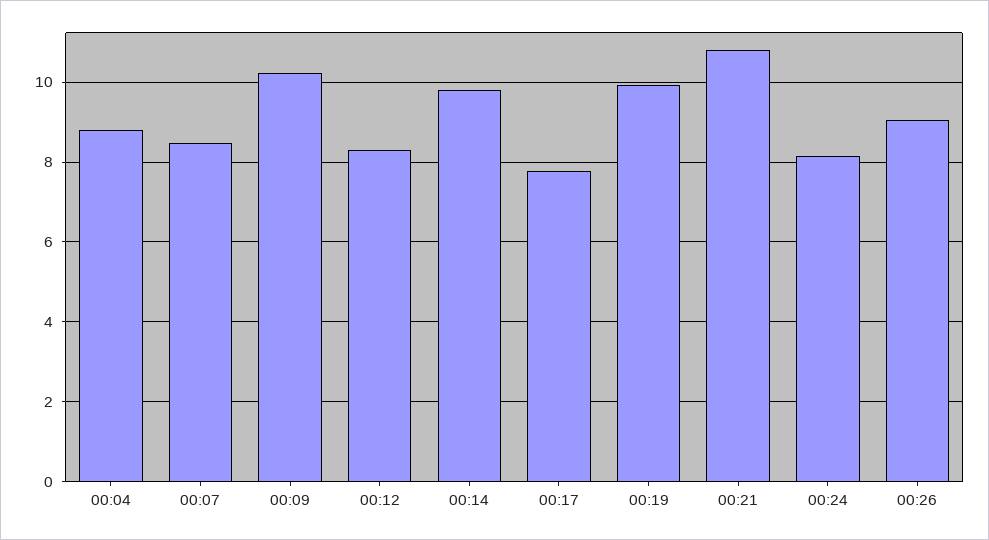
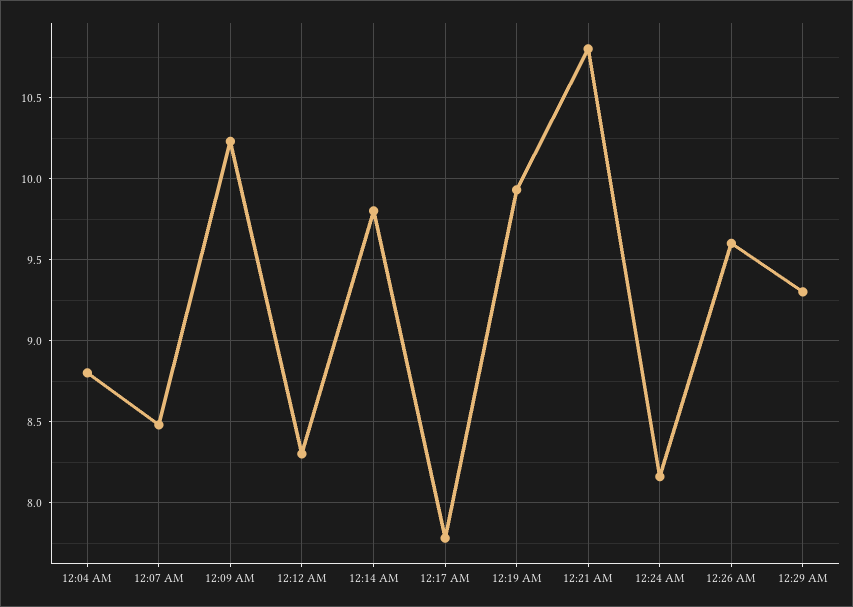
00:26: 9 -> 9.6
12:29 AM: none -> 9.3

